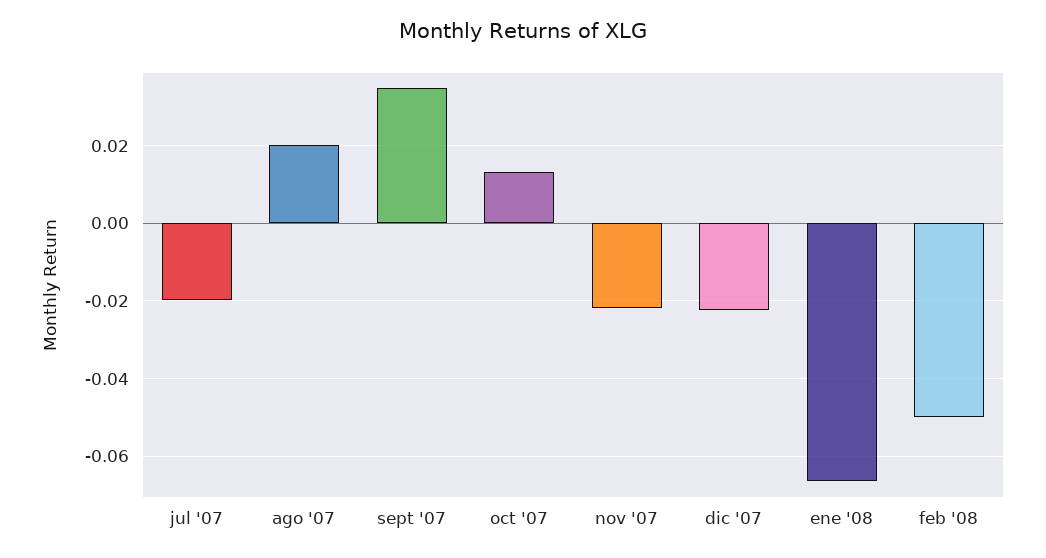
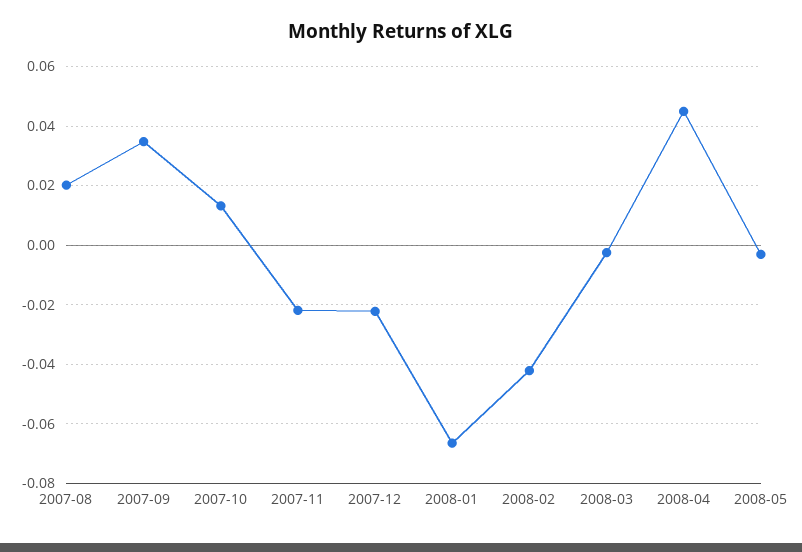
jul '07: -0.02 -> none
feb '08: -0.05 -> -0.0425
2008-03: none -> -0.0025
2008-04: none -> 0.045
2008-05: none -> -0.0025

